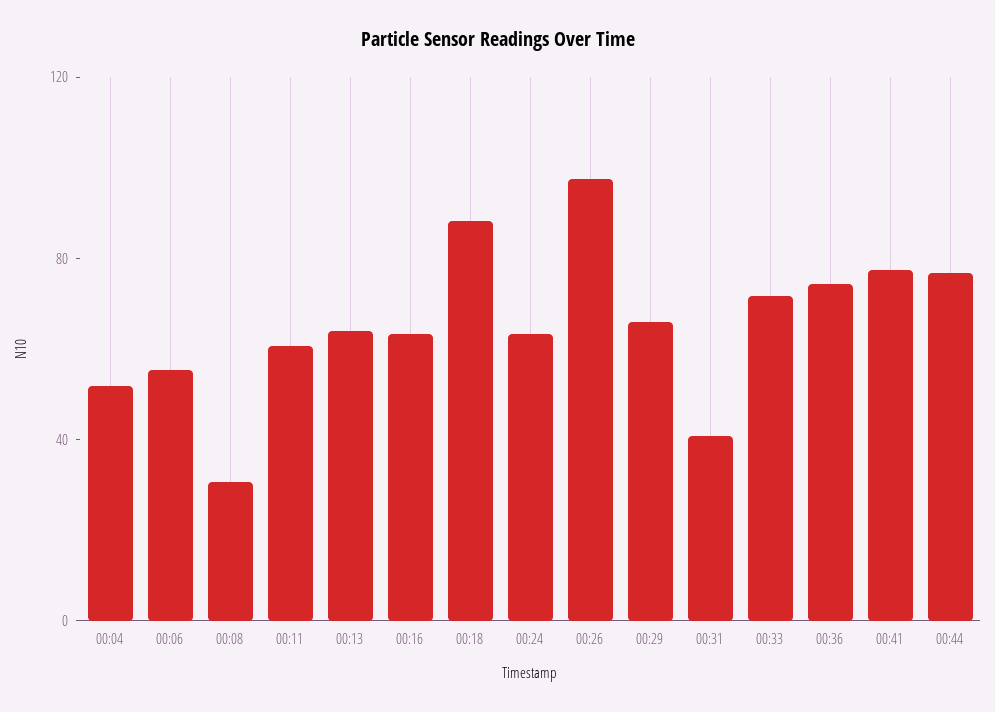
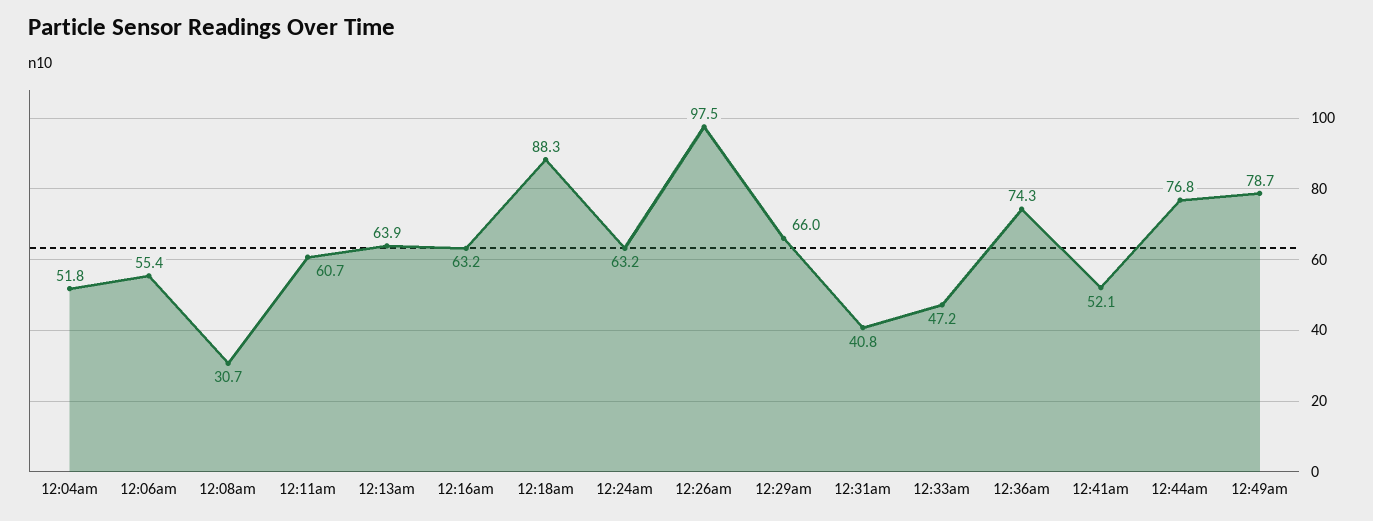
00:33: 70 -> 47.2
00:41: 80 -> 52.1
12:49am: none -> 78.7

